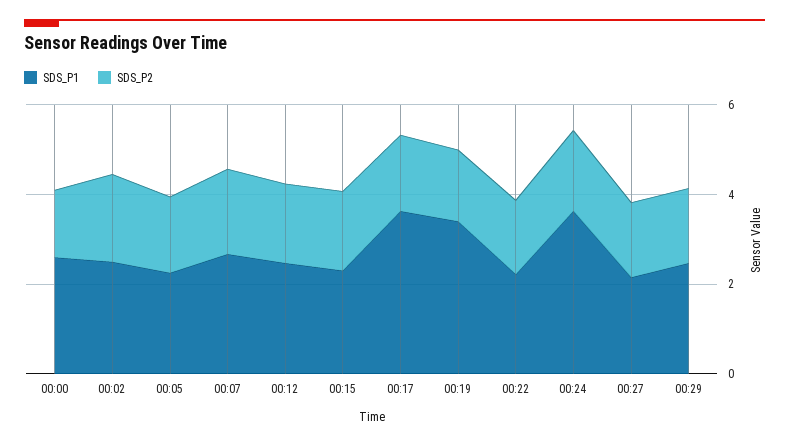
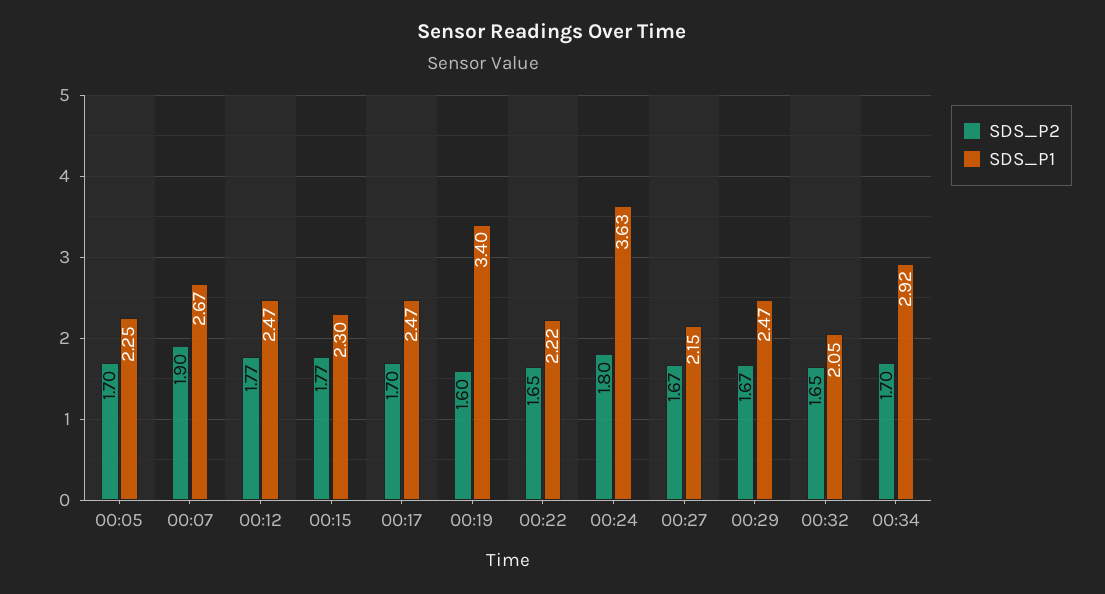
SDS_P1, 00:00: 2.5 -> none
SDS_P2, 00:00: 1.5 -> none
SDS_P1, 00:02: 2.5 -> none
SDS_P2, 00:02: 2 -> none
SDS_P1, 00:17: 3.5 -> 2.47
SDS_P2, 00:32: none -> 1.65
SDS_P1, 00:32: none -> 2.05
SDS_P2, 00:34: none -> 1.7
SDS_P1, 00:34: none -> 2.92

